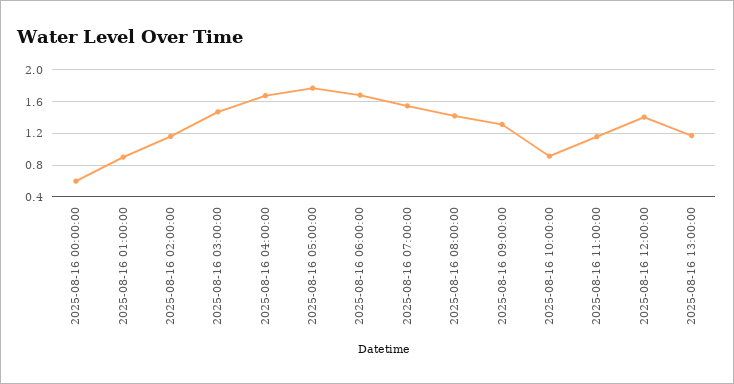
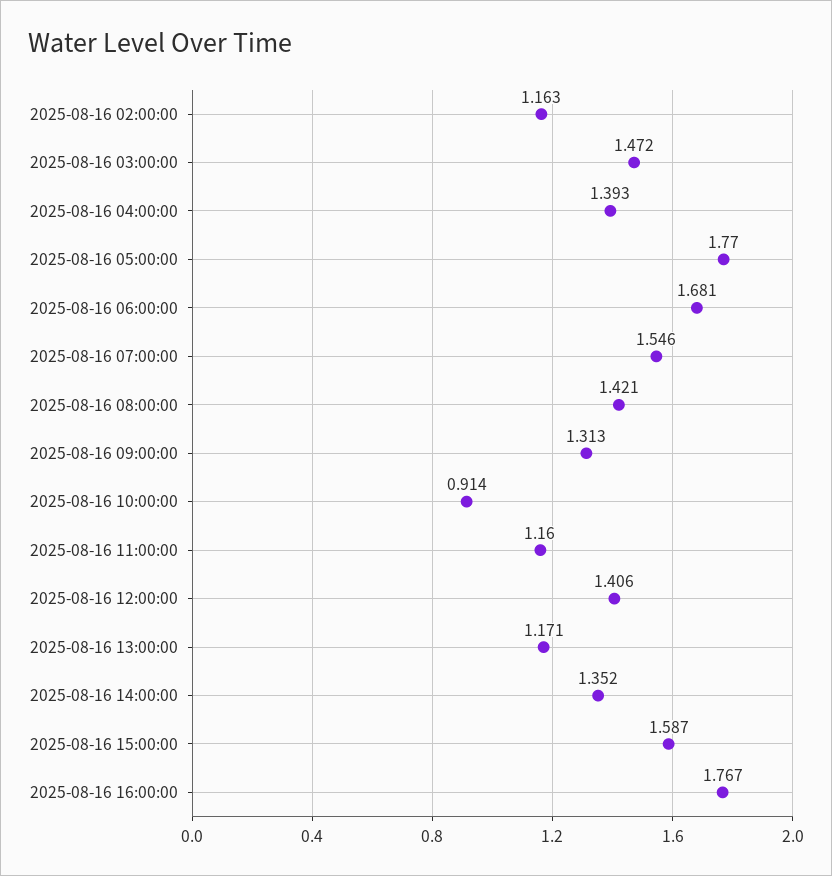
2025-08-16 00:00:00: 0.6 -> none
2025-08-16 01:00:00: 0.9 -> none
2025-08-16 04:00:00: 1.7 -> 1.393
2025-08-16 14:00:00: none -> 1.352
2025-08-16 15:00:00: none -> 1.587
2025-08-16 16:00:00: none -> 1.767

